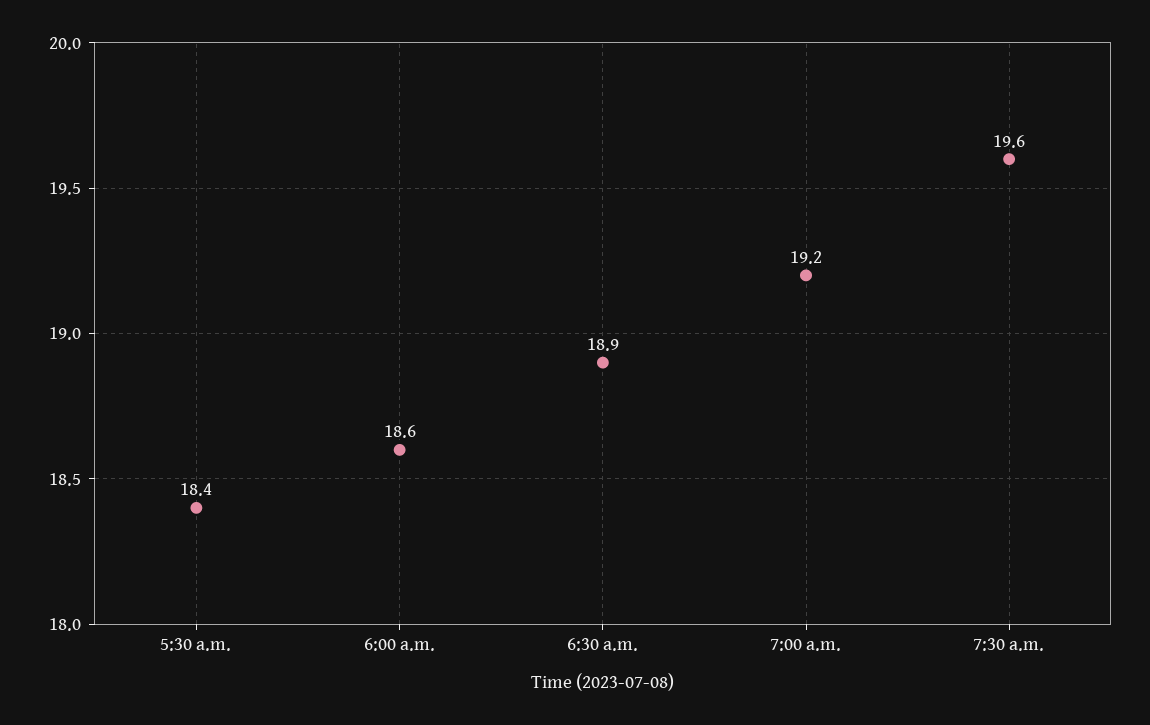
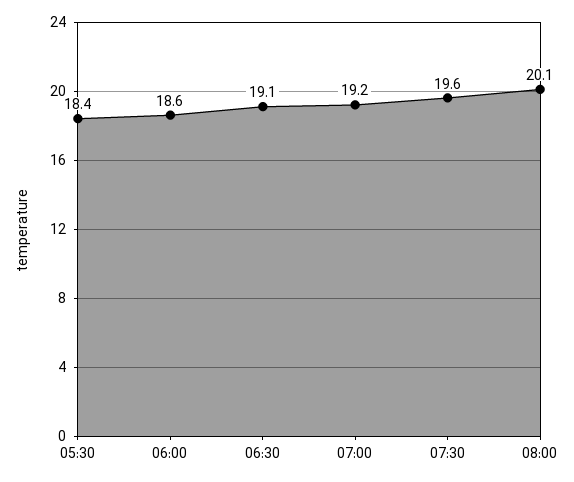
6:30 a.m.: 18.9 -> 19.1
08:00: none -> 20.1

